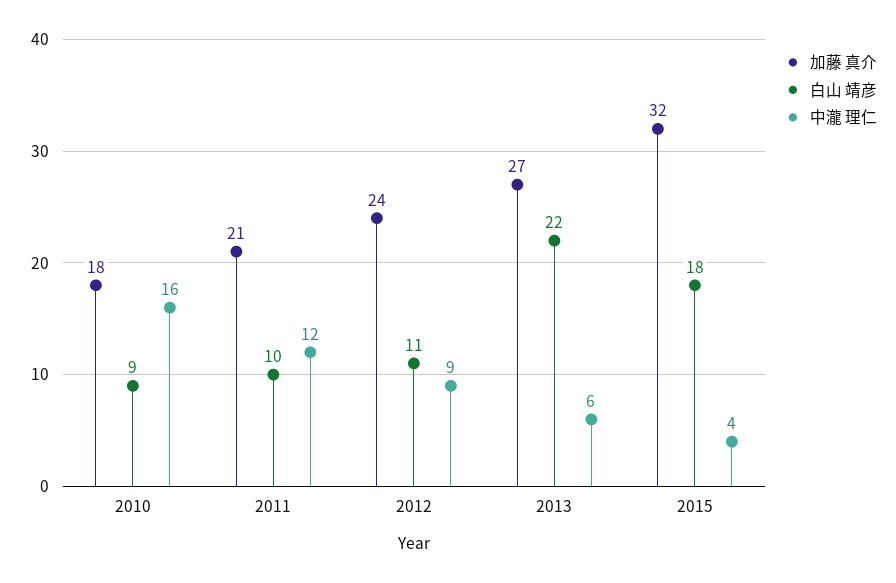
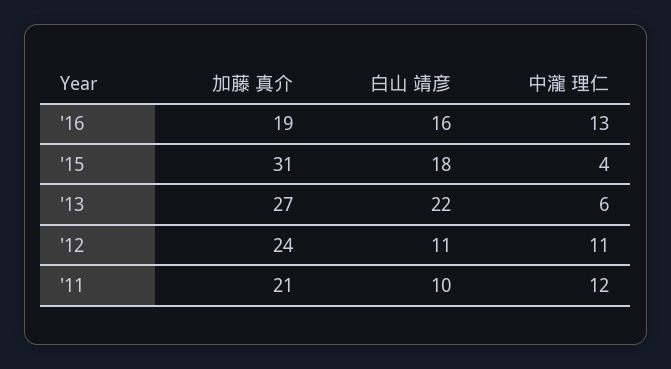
加藤 真介, 2010: 18 -> none
白山 靖彦, 2010: 9 -> none
中瀧 理仁, 2010: 16 -> none
中瀧 理仁, 2012: 9 -> 11
加藤 真介, 2015: 32 -> 31
加藤 真介, '16: none -> 19
白山 靖彦, '16: none -> 16
中瀧 理仁, '16: none -> 13

